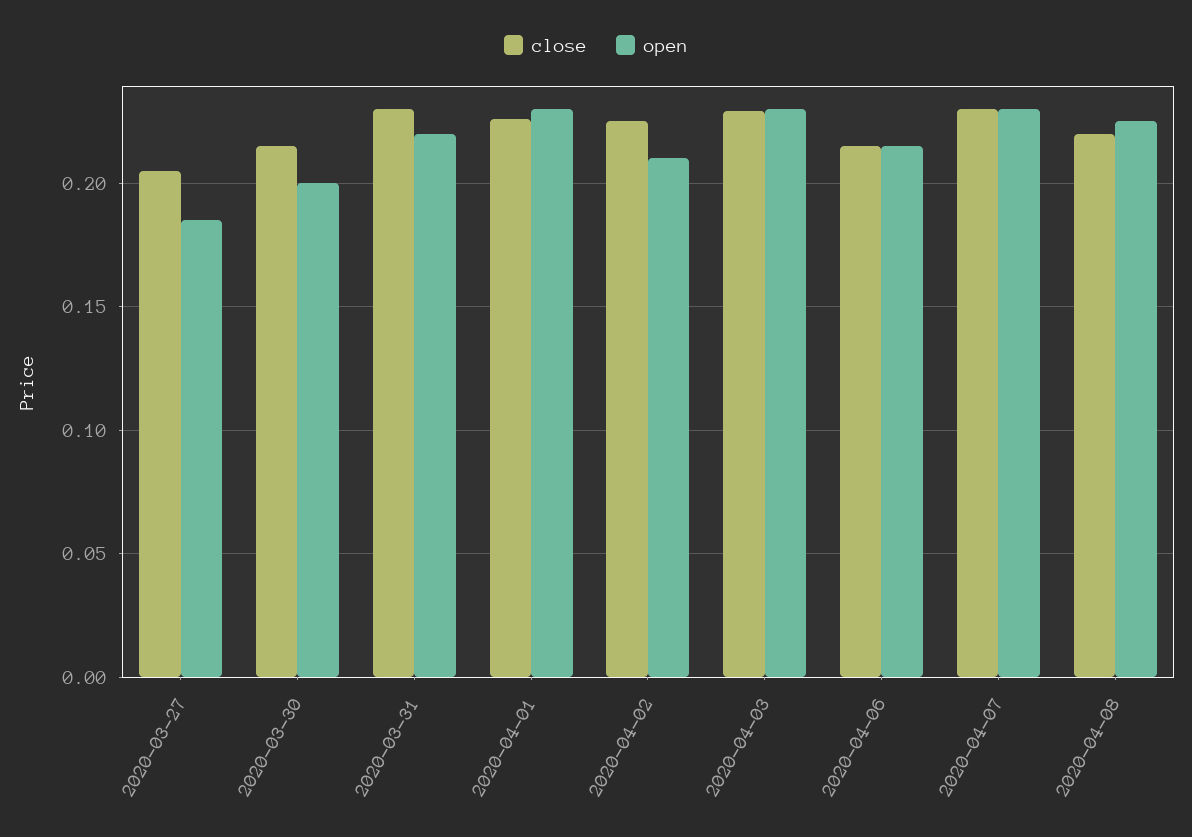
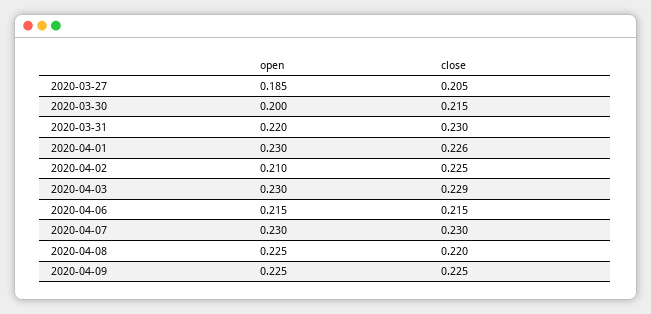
open, 2020-04-09: none -> 0.225
close, 2020-04-09: none -> 0.225

